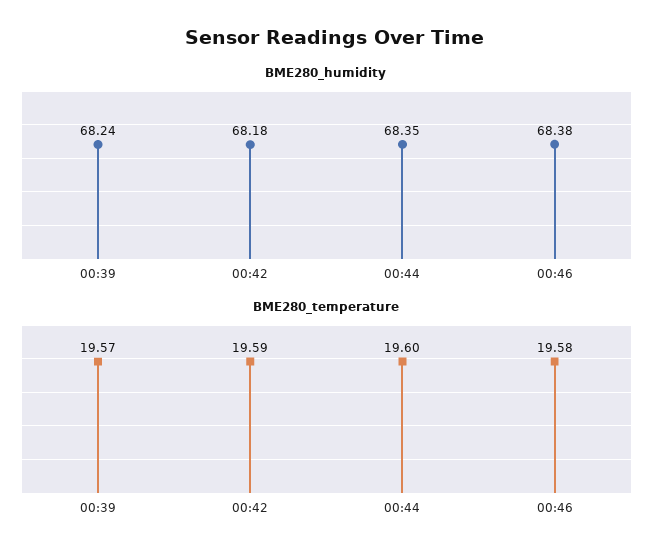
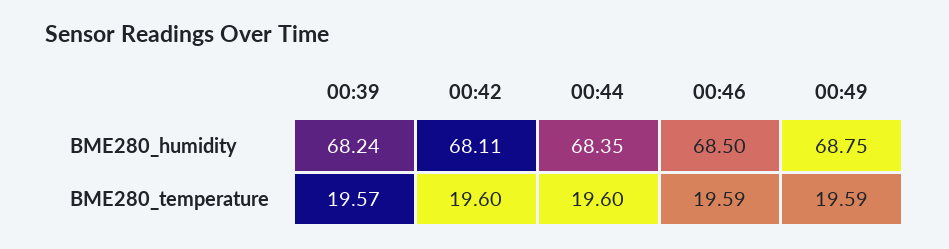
BME280_humidity, 00:42: 68.18 -> 68.11
BME280_humidity, 00:46: 68.38 -> 68.5
BME280_temperature, 00:42: 19.59 -> 19.6
BME280_temperature, 00:46: 19.58 -> 19.59
BME280_humidity, 00:49: none -> 68.75
BME280_temperature, 00:49: none -> 19.59

